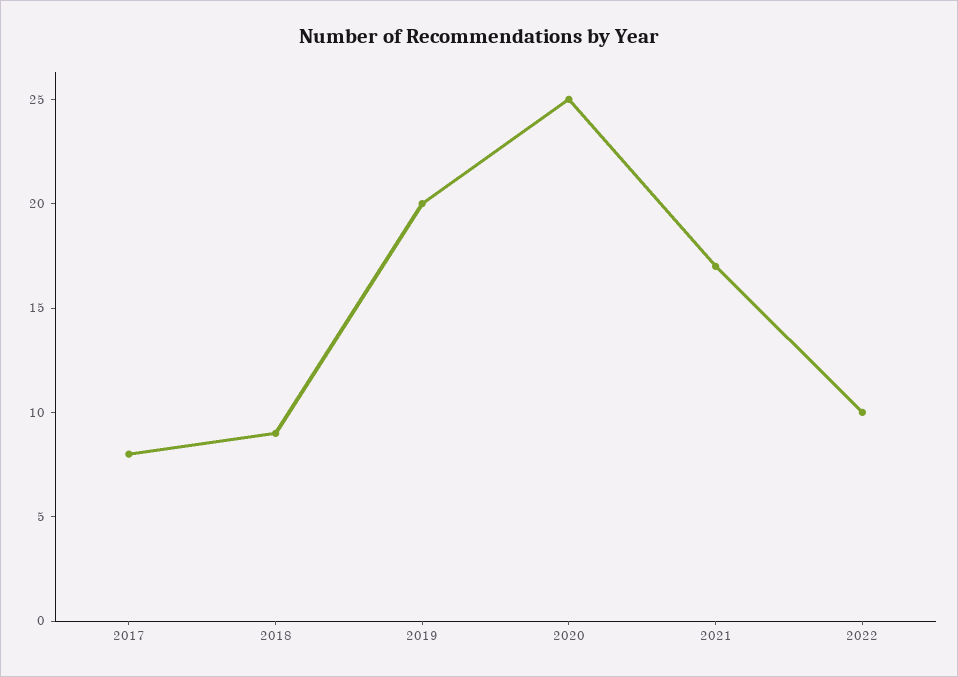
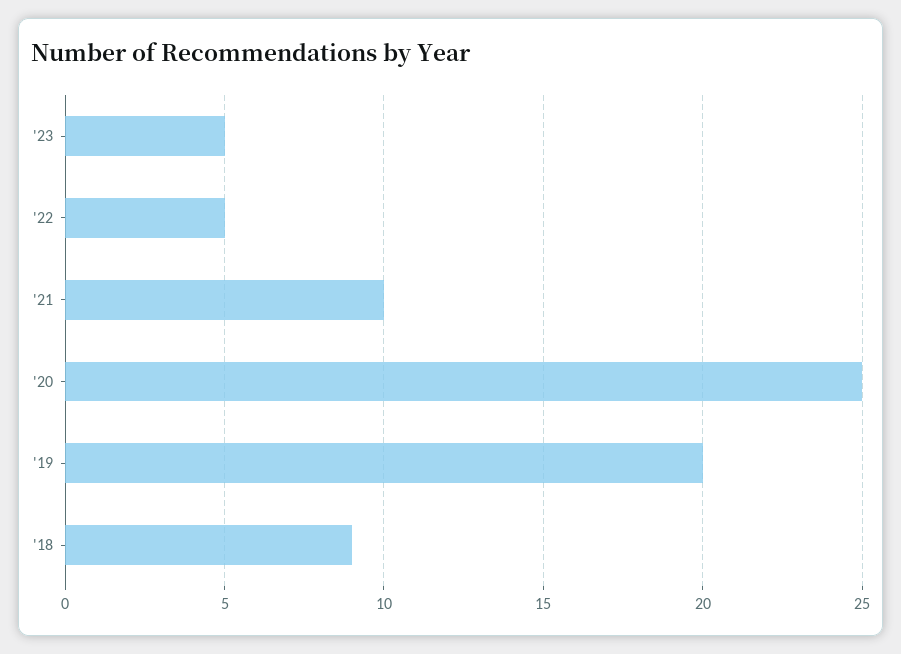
2017: 8 -> none
2021: 17 -> 10
2022: 10 -> 5
'23: none -> 5

